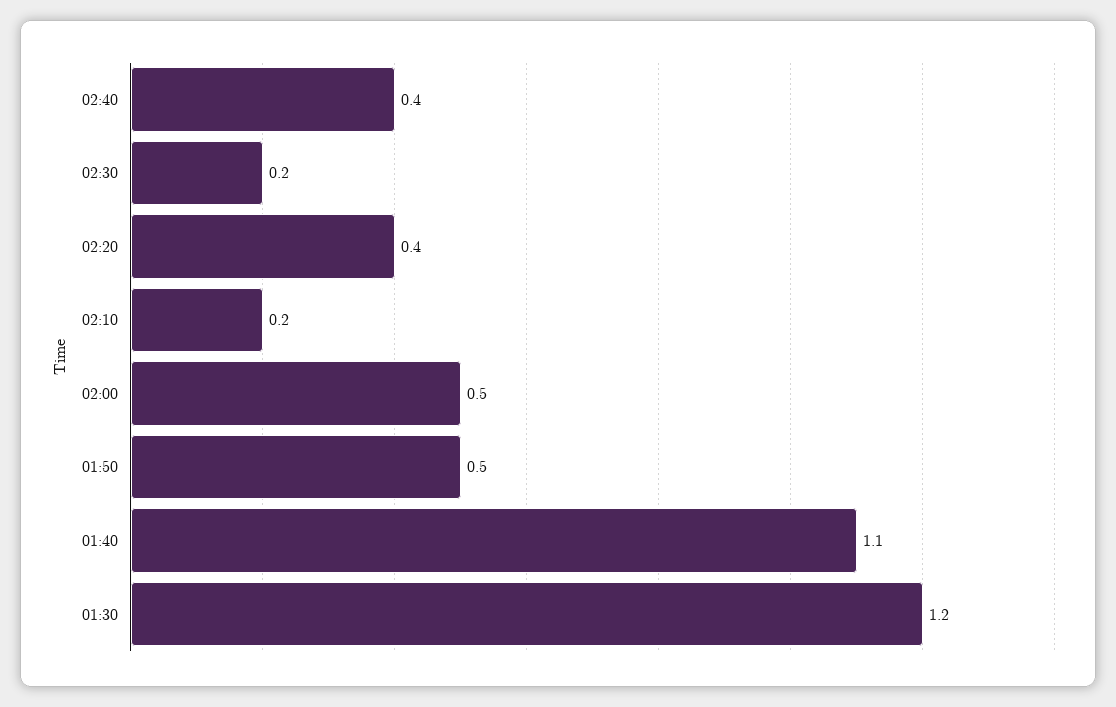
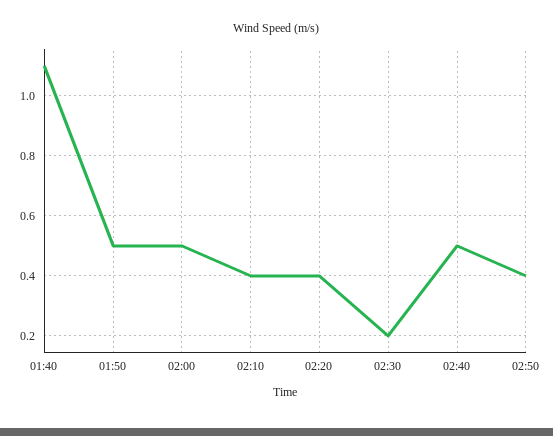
02:40: 0.4 -> 0.5
02:10: 0.2 -> 0.4
01:30: 1.2 -> none
02:50: none -> 0.4

